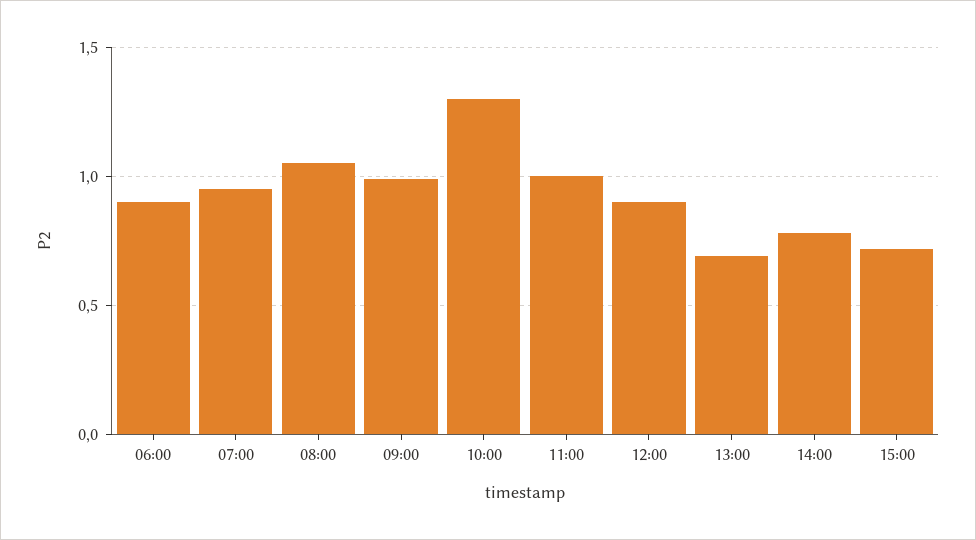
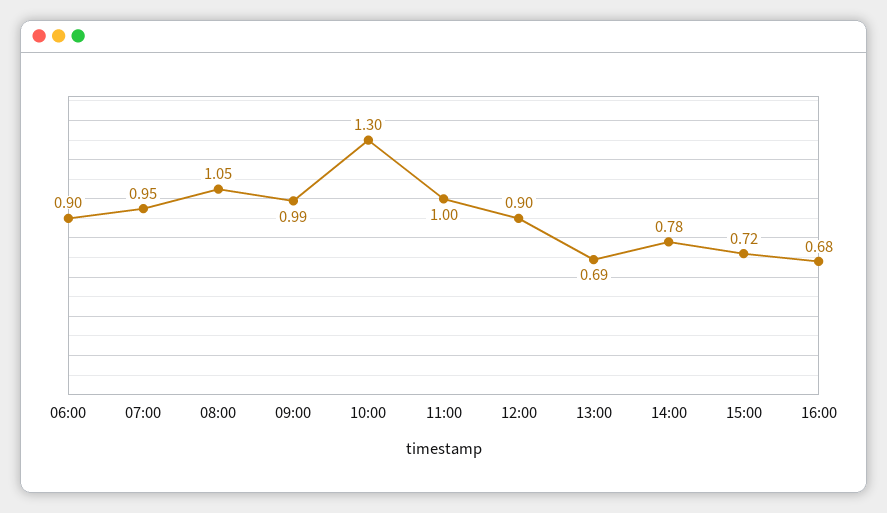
16:00: none -> 0.68

